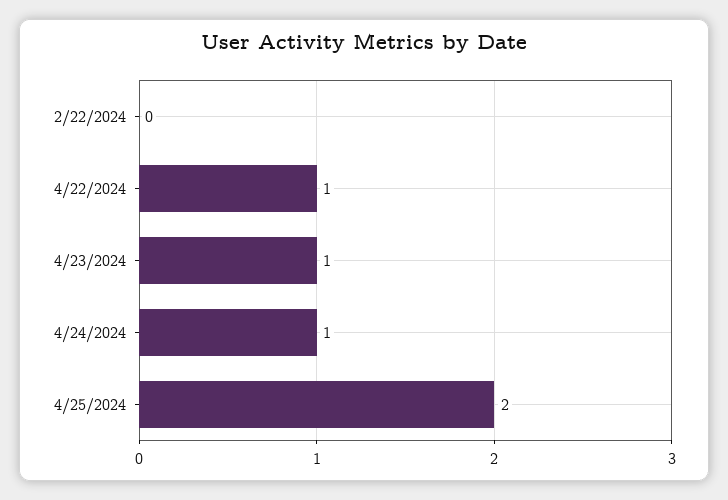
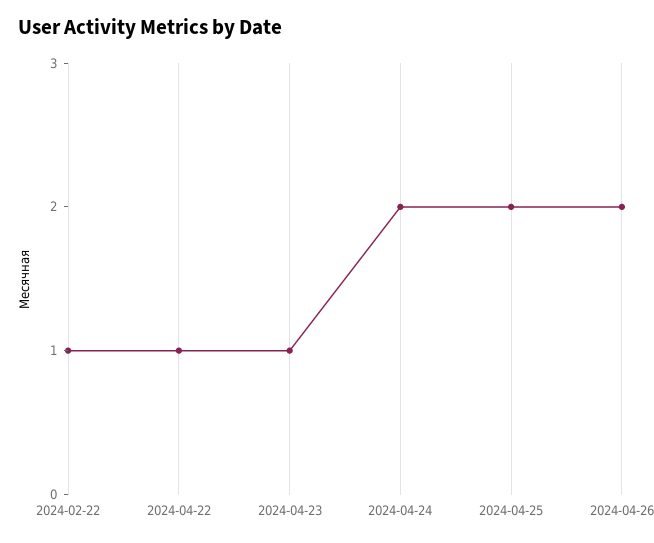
2/22/2024: 0 -> 1
4/24/2024: 1 -> 2
2024-04-26: none -> 2

